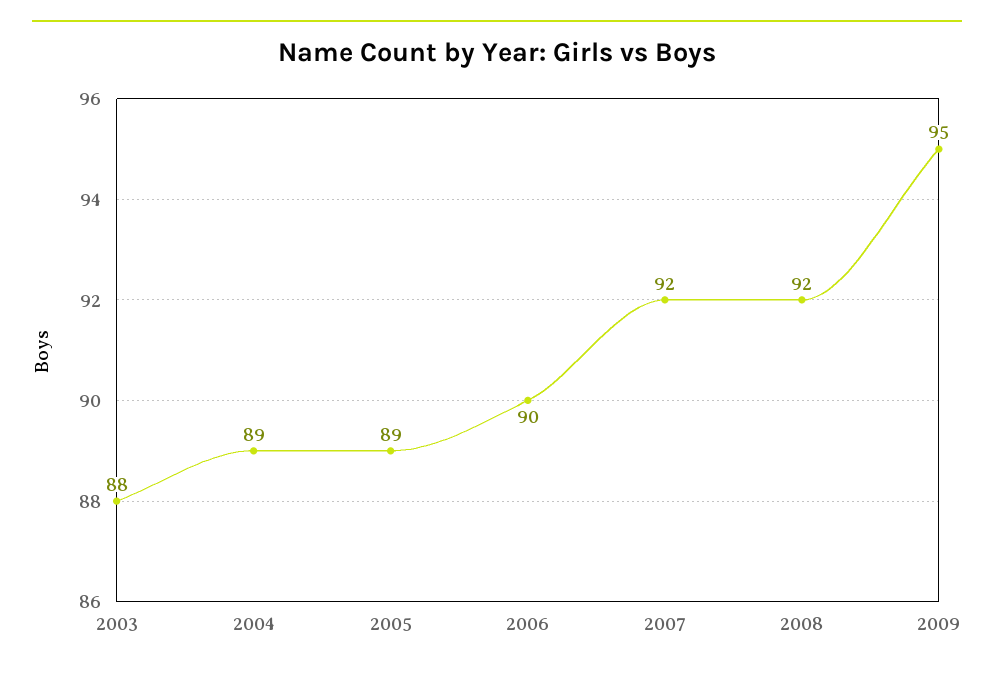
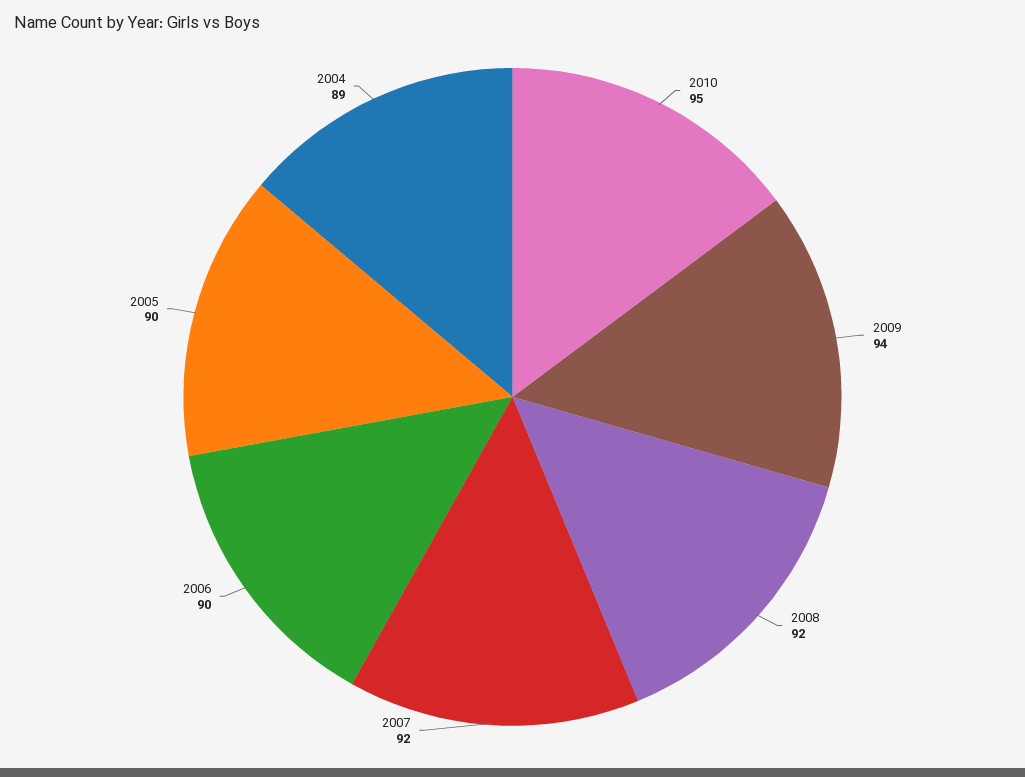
2003: 88 -> none
2005: 89 -> 90
2009: 95 -> 94
2010: none -> 95

